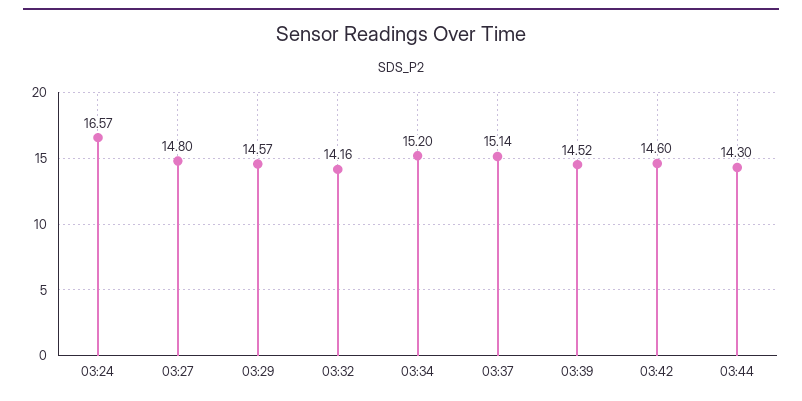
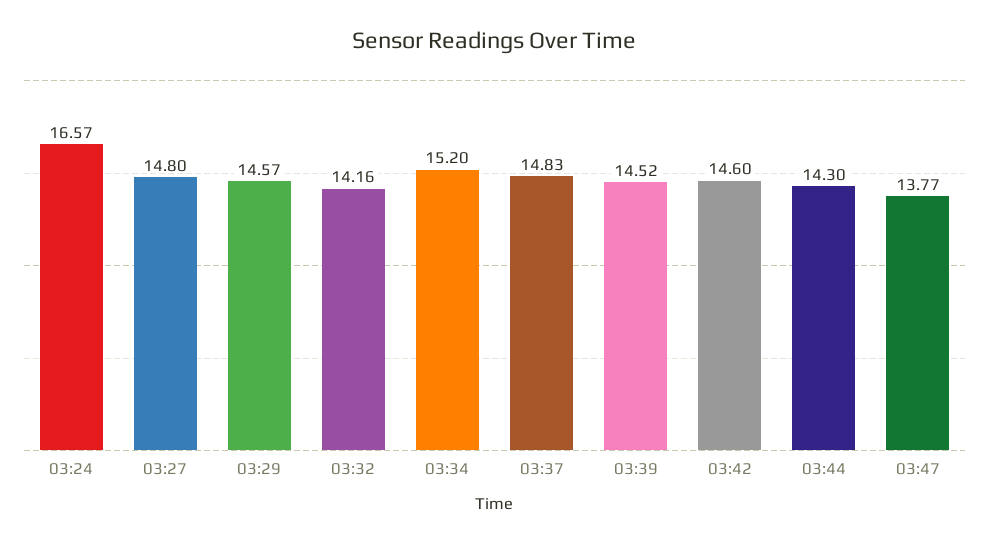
03:37: 15.14 -> 14.83
03:47: none -> 13.77

